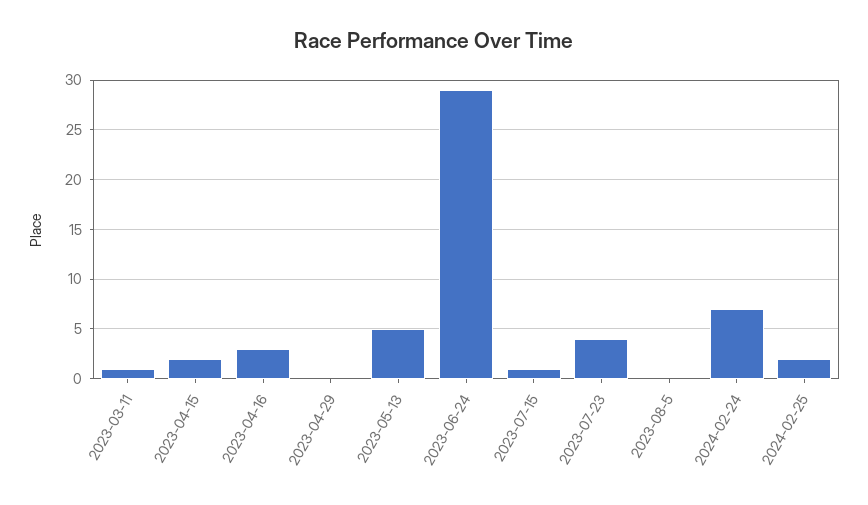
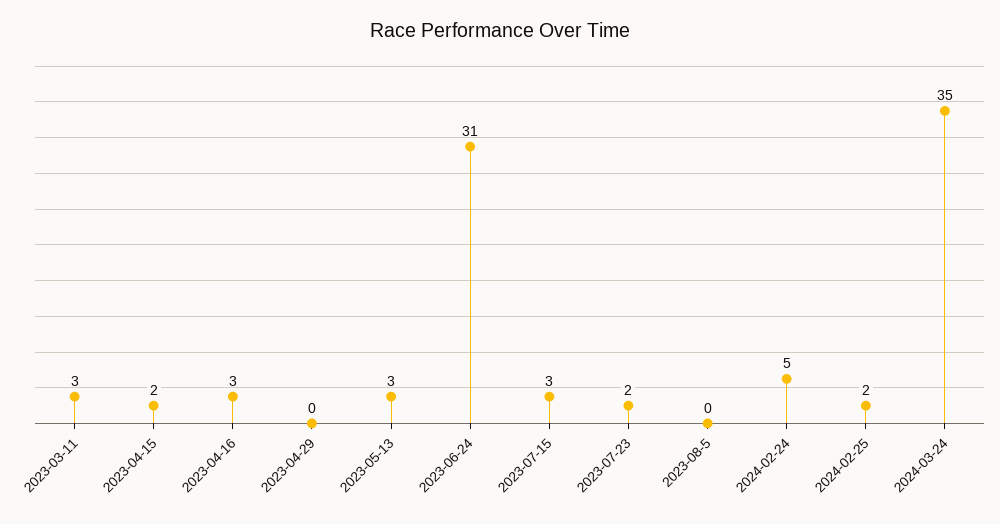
2023-03-11: 1 -> 3
2023-05-13: 5 -> 3
2023-06-24: 29 -> 31
2023-07-15: 1 -> 3
2023-07-23: 4 -> 2
2024-02-24: 7 -> 5
2024-03-24: none -> 35

